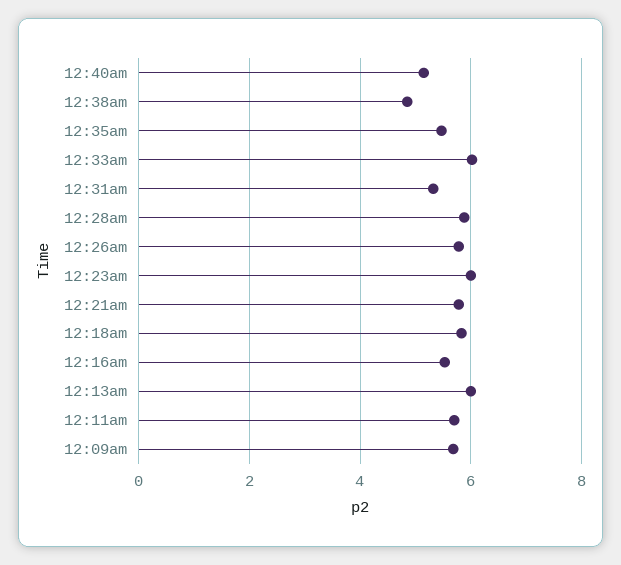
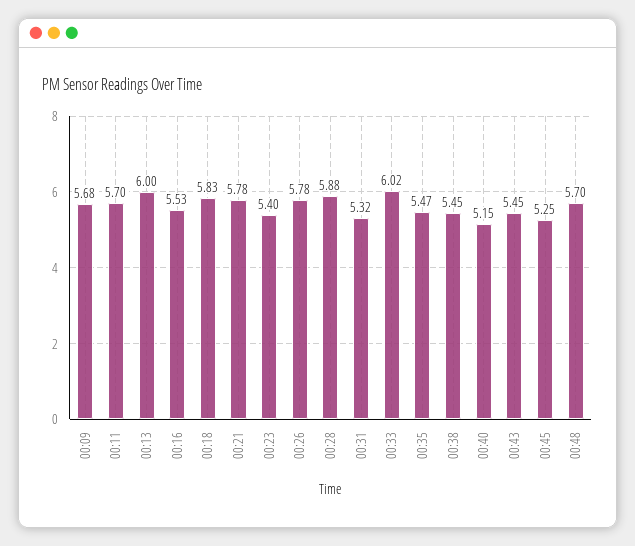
12:38am: 4.8 -> 5.45
12:23am: 6 -> 5.4
00:43: none -> 5.45
00:45: none -> 5.25
00:48: none -> 5.7

